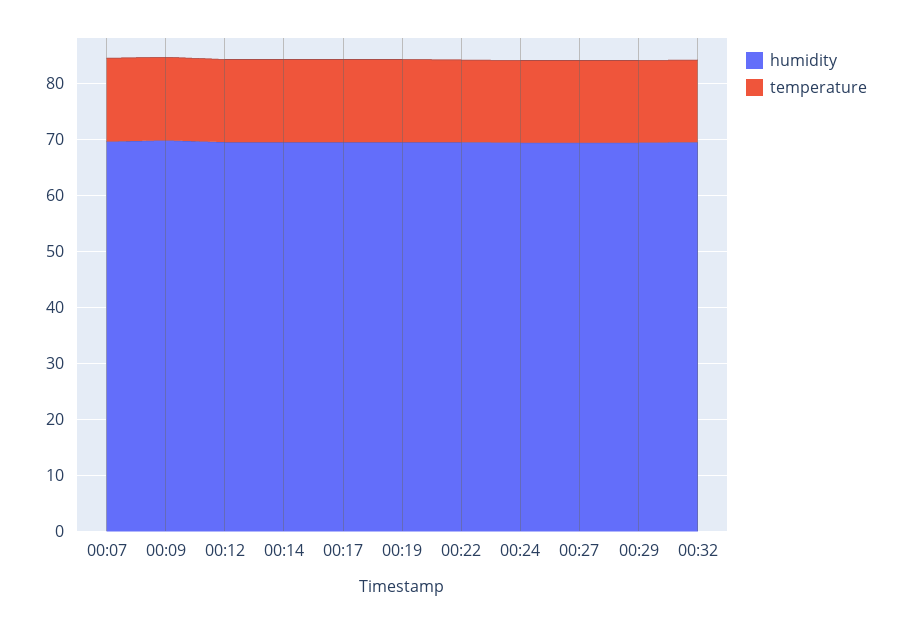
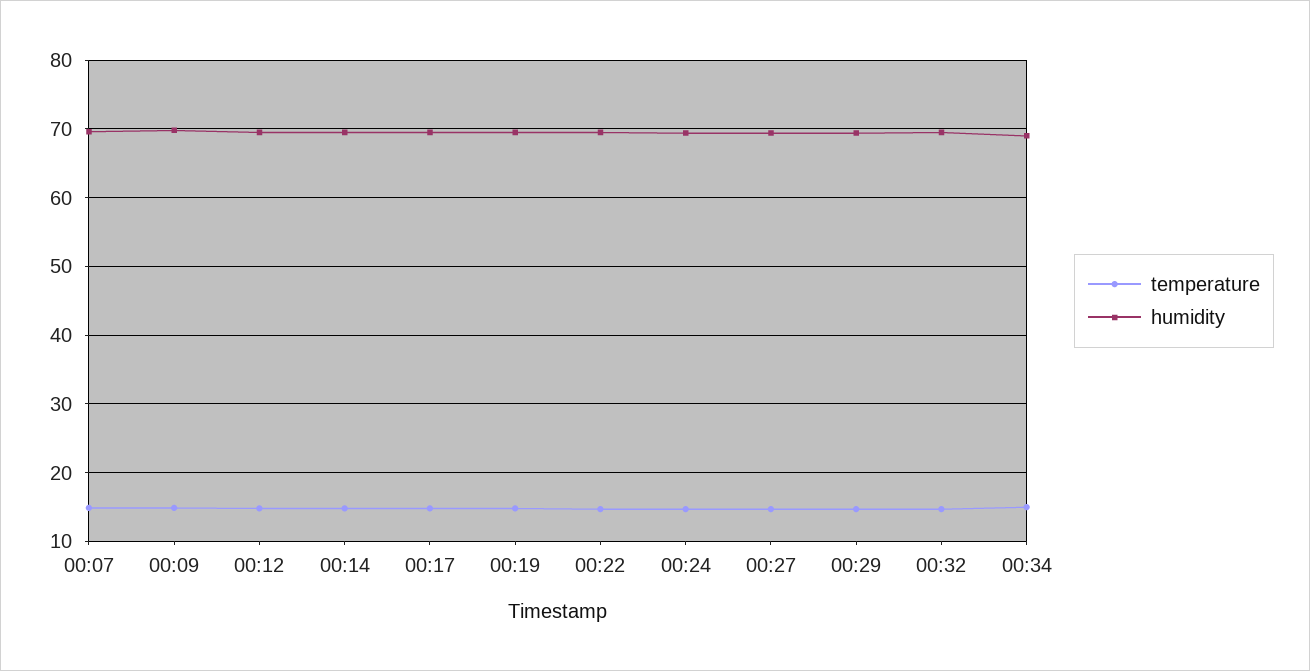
temperature, 00:34: none -> 15
humidity, 00:34: none -> 69

